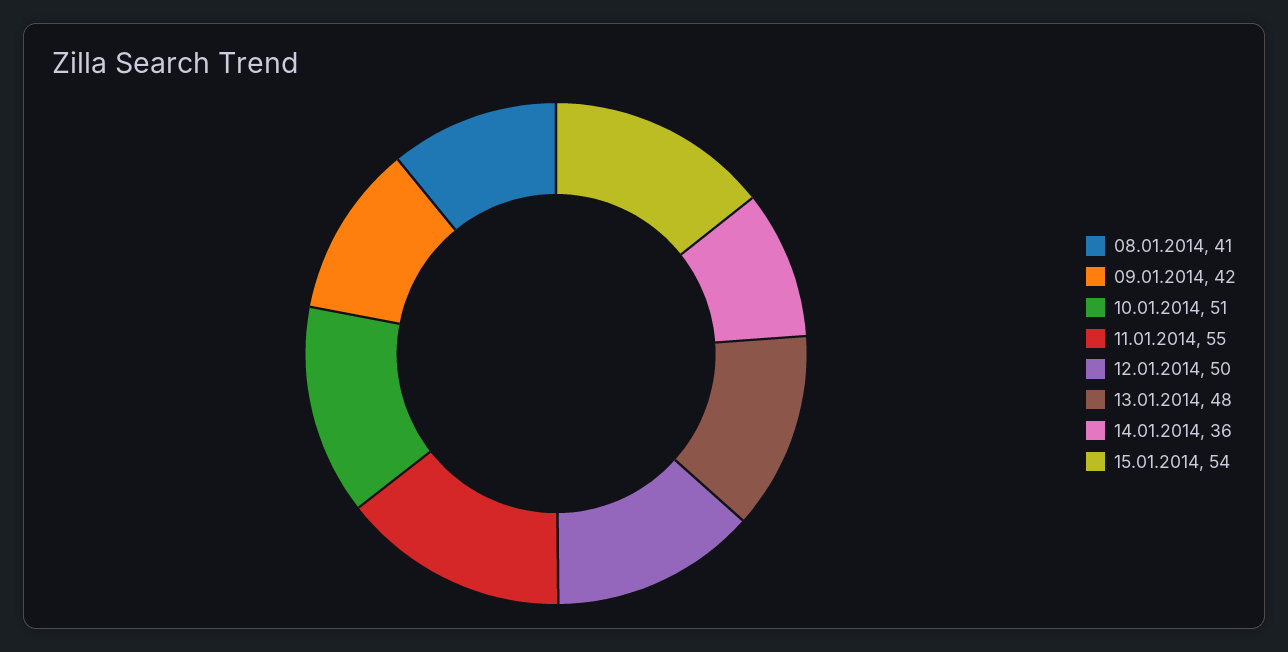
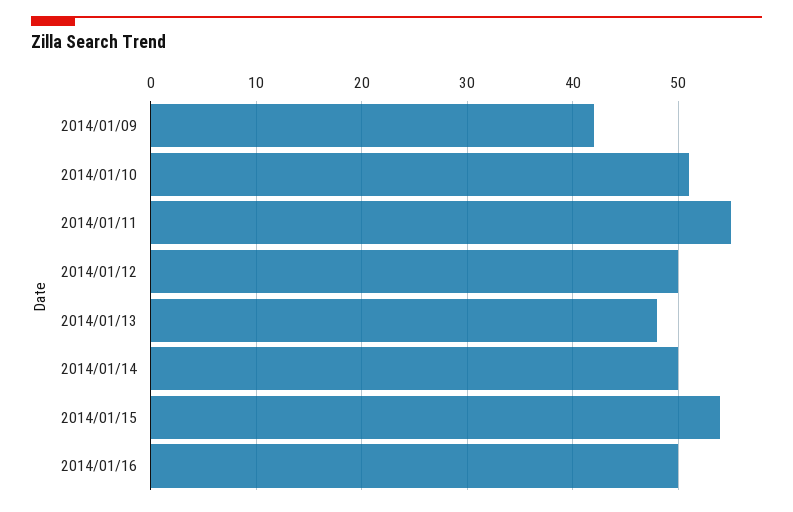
08.01.2014: 41 -> none
14.01.2014: 36 -> 50
2014/01/16: none -> 50

